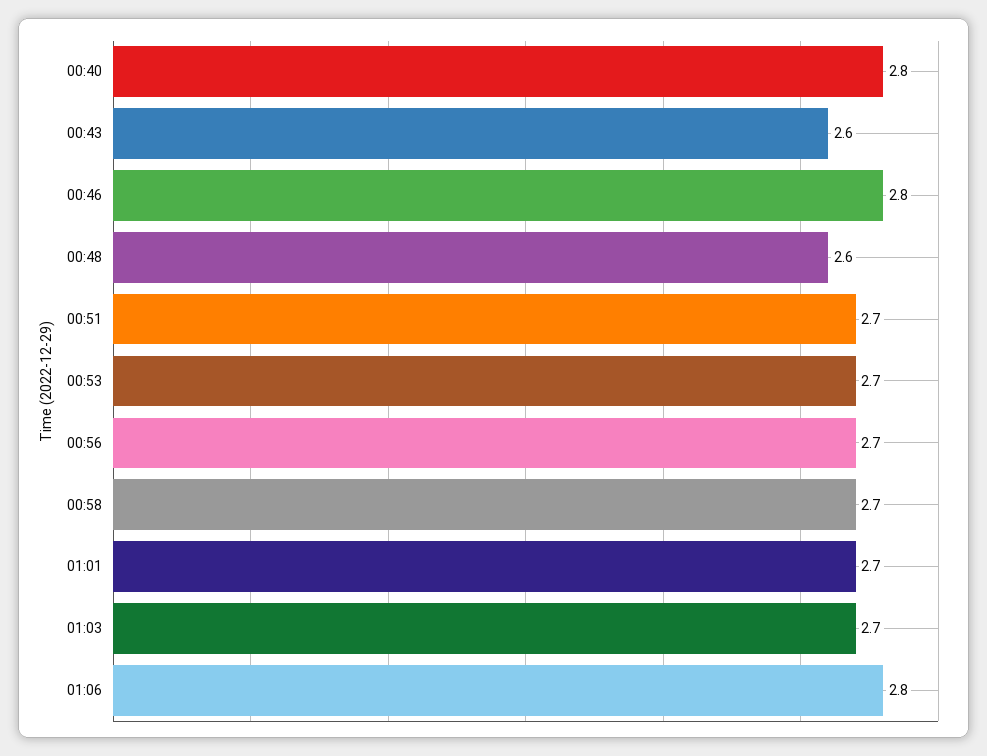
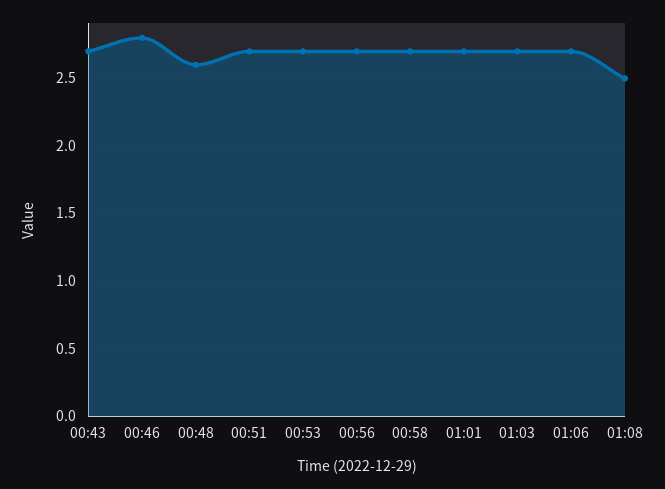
00:40: 2.8 -> none
00:43: 2.6 -> 2.7
01:06: 2.8 -> 2.7
01:08: none -> 2.5

